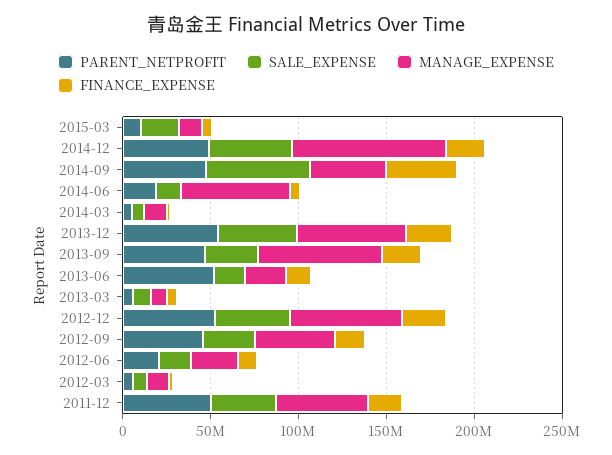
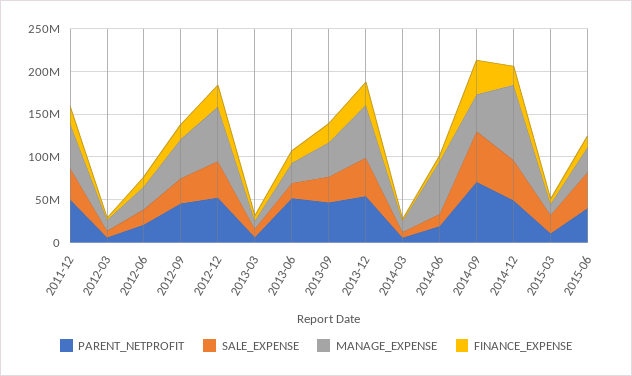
PARENT_NETPROFIT, 2014-09: 50000000 -> 70000000
MANAGE_EXPENSE, 2013-09: 70000000 -> 40000000
PARENT_NETPROFIT, 2015-06: none -> 40000000
SALE_EXPENSE, 2015-06: none -> 40000000
MANAGE_EXPENSE, 2015-06: none -> 30000000
FINANCE_EXPENSE, 2015-06: none -> 10000000

